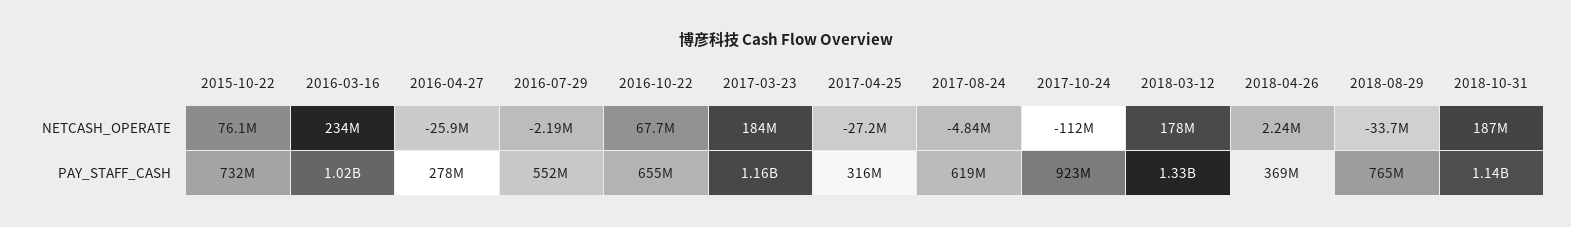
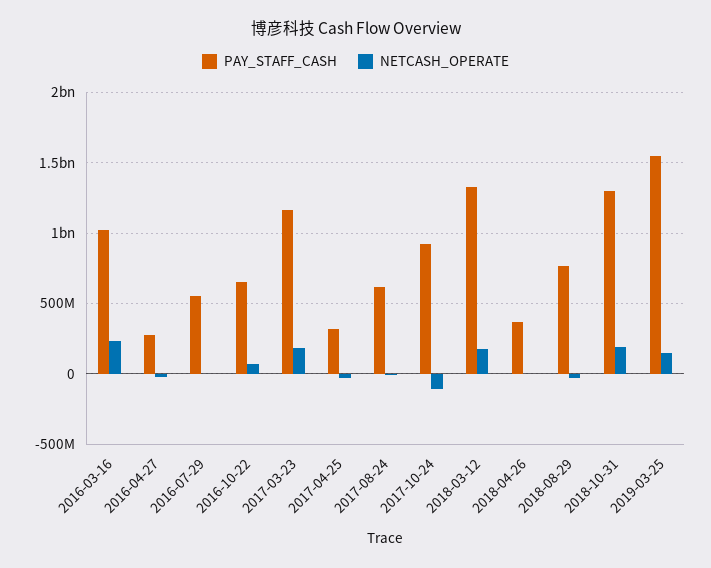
NETCASH_OPERATE, 2015-10-22: 76100000 -> none
PAY_STAFF_CASH, 2015-10-22: 732000000 -> none
PAY_STAFF_CASH, 2018-10-31: 1140000000 -> 1300000000
PAY_STAFF_CASH, 2019-03-25: none -> 1550000000
NETCASH_OPERATE, 2019-03-25: none -> 150000000

